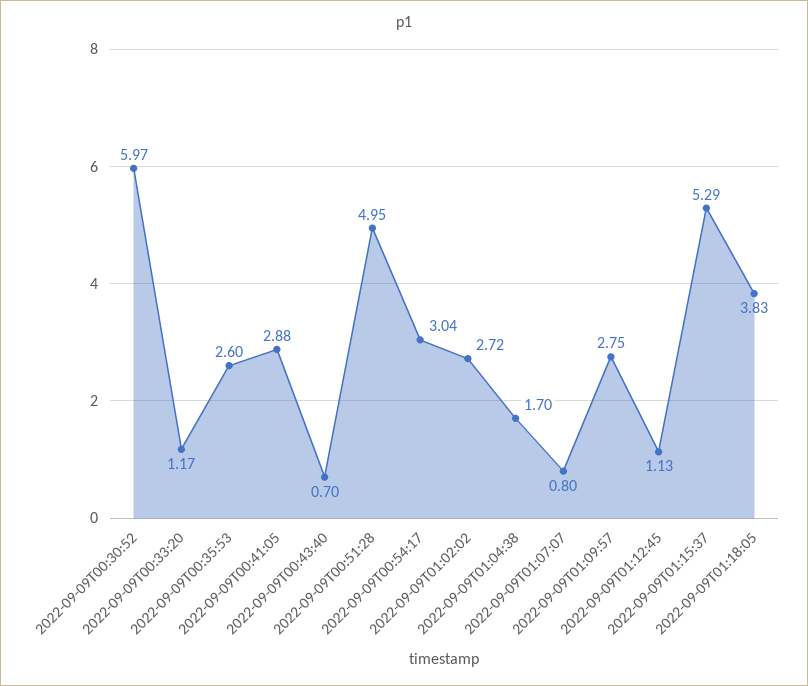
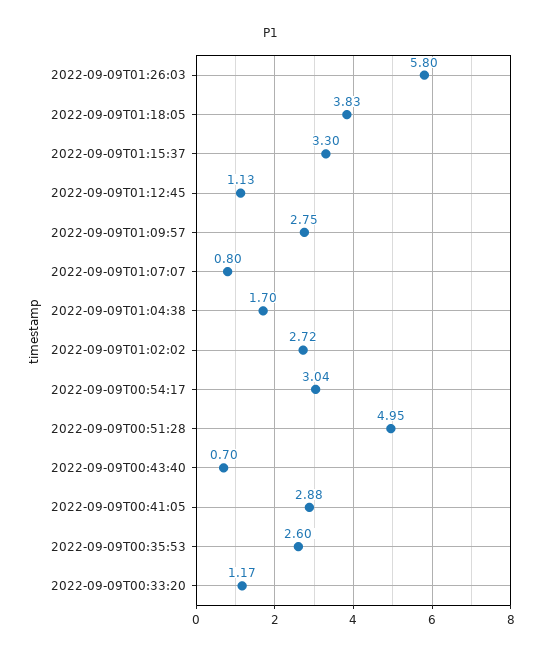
2022-09-09T00:30:52: 5.97 -> none
2022-09-09T01:15:37: 5.29 -> 3.3
2022-09-09T01:26:03: none -> 5.8

